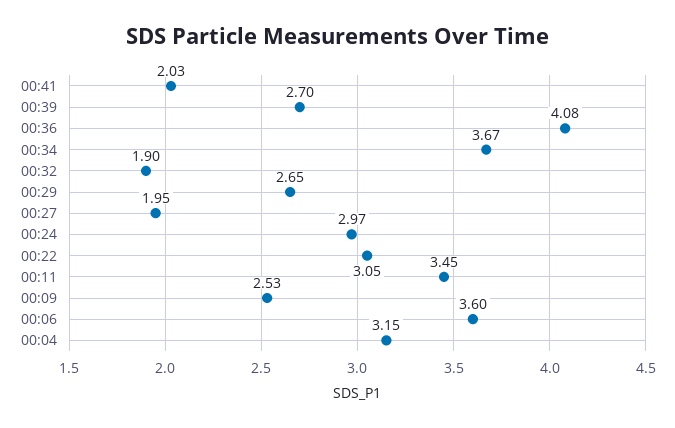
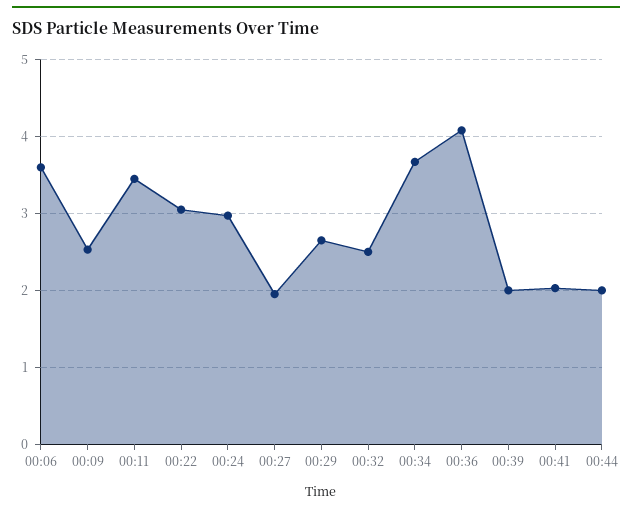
00:39: 2.7 -> 2
00:32: 1.9 -> 2.5
00:04: 3.15 -> none
00:44: none -> 2

